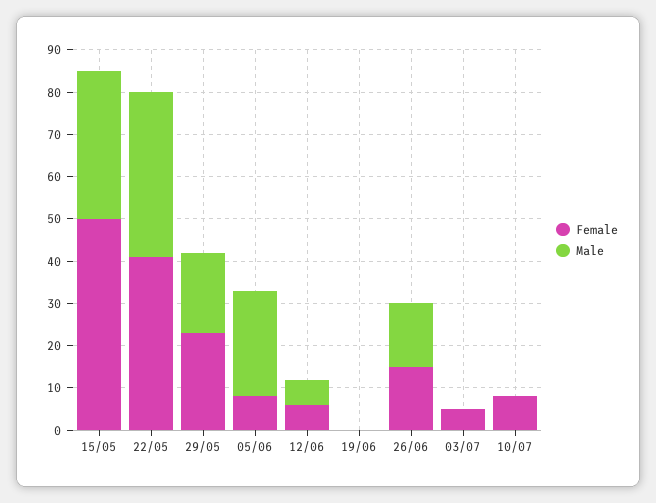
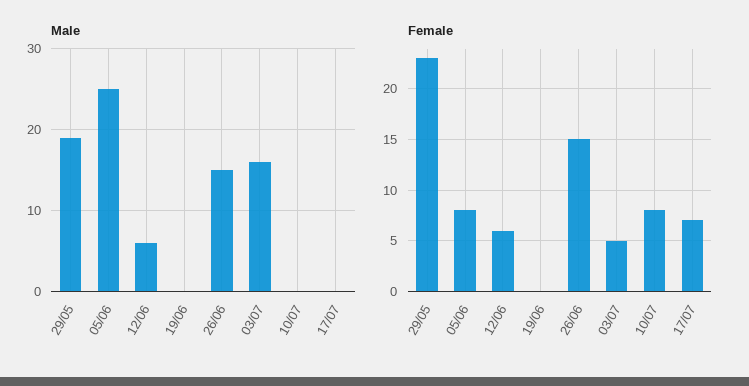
Female, 15/05: 50 -> none
Male, 15/05: 35 -> none
Female, 22/05: 40 -> none
Male, 22/05: 40 -> none
Male, 03/07: 0 -> 16
Male, 17/07: none -> 0
Female, 17/07: none -> 7

